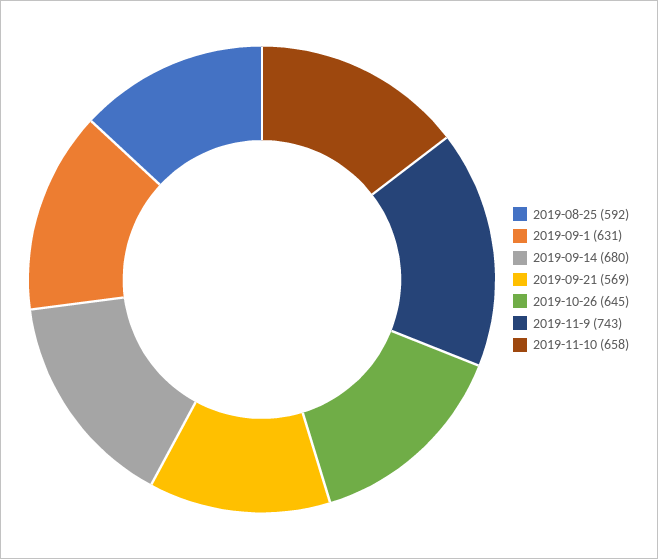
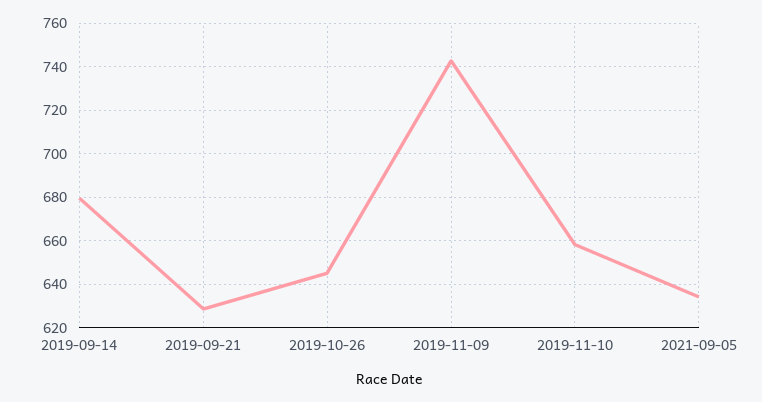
2019-08-25: 592 -> none
2019-09-1: 631 -> none
2019-09-21: 569 -> 630
2021-09-05: none -> 635

